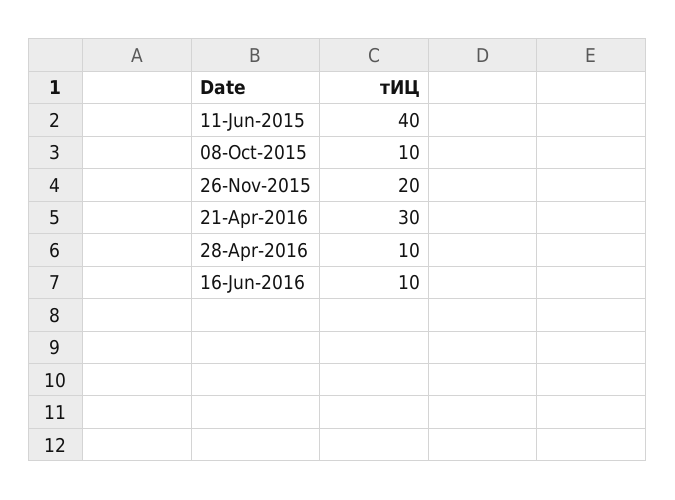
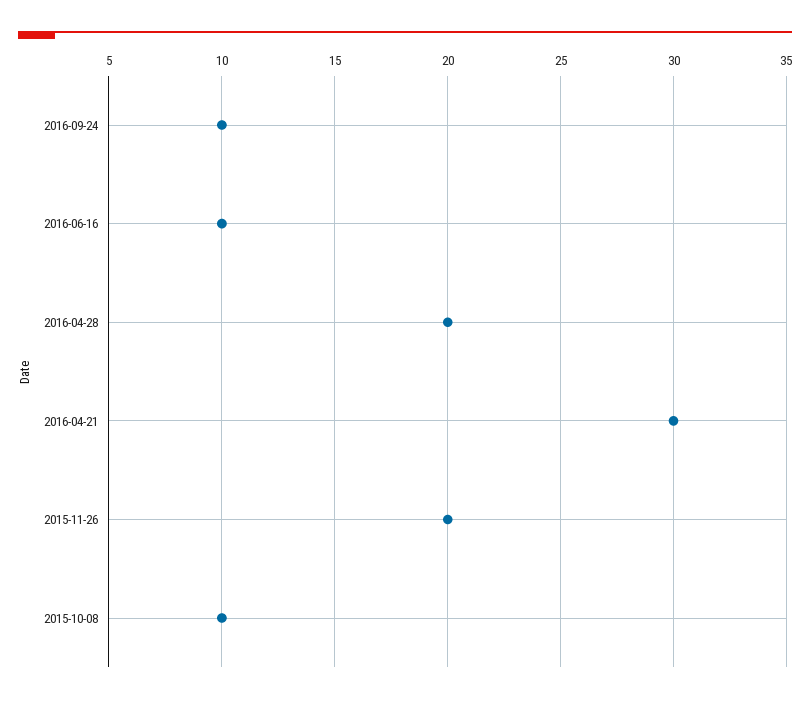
11-Jun-2015: 40 -> none
28-Apr-2016: 10 -> 20
2016-09-24: none -> 10

